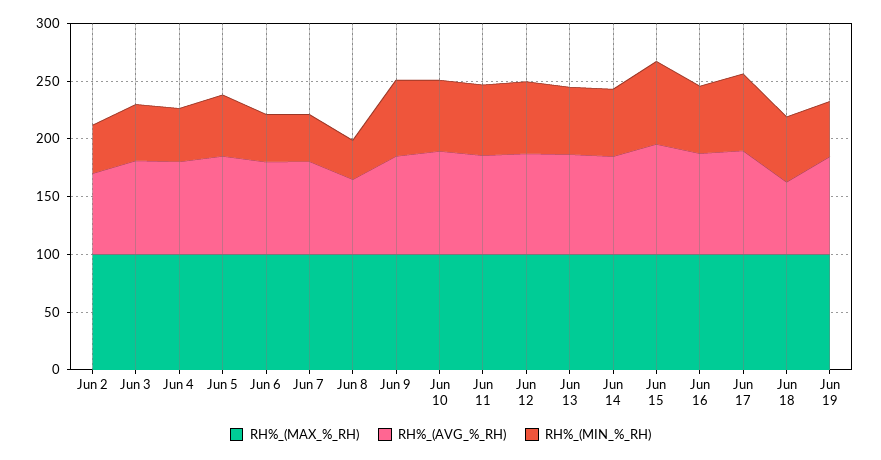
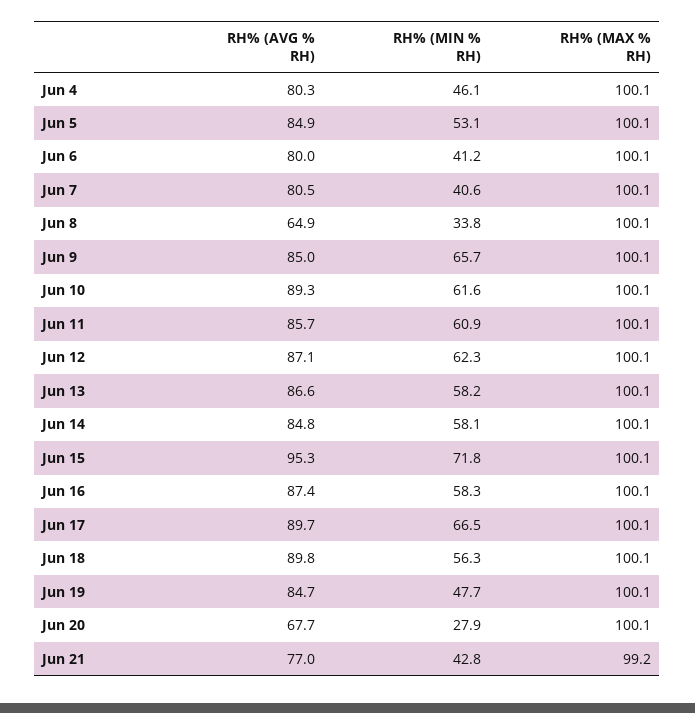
RH%_(MAX_%_RH), Jun 2: 100 -> none
RH%_(AVG_%_RH), Jun 2: 70 -> none
RH%_(MIN_%_RH), Jun 2: 40 -> none
RH%_(MAX_%_RH), Jun 3: 100 -> none
RH%_(AVG_%_RH), Jun 3: 80 -> none
RH%_(MIN_%_RH), Jun 3: 50 -> none
RH%_(AVG_%_RH), Jun 18: 60 -> 89.8
RH%_(AVG_%_RH), Jun 20: none -> 67.7
RH%_(MIN_%_RH), Jun 20: none -> 27.9
RH%_(MAX_%_RH), Jun 20: none -> 100.1
RH%_(AVG_%_RH), Jun 21: none -> 77
RH%_(MIN_%_RH), Jun 21: none -> 42.8
RH%_(MAX_%_RH), Jun 21: none -> 99.2

